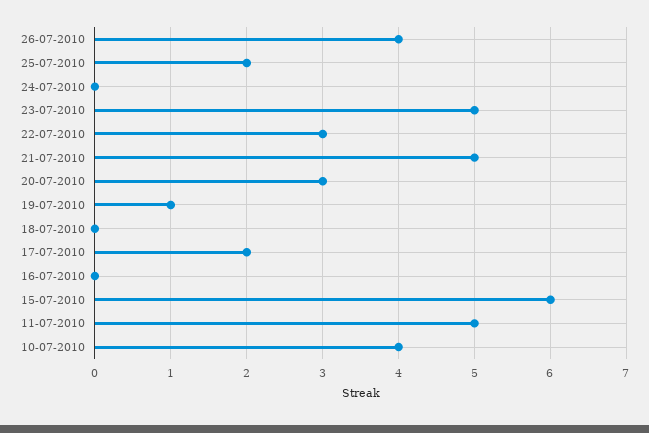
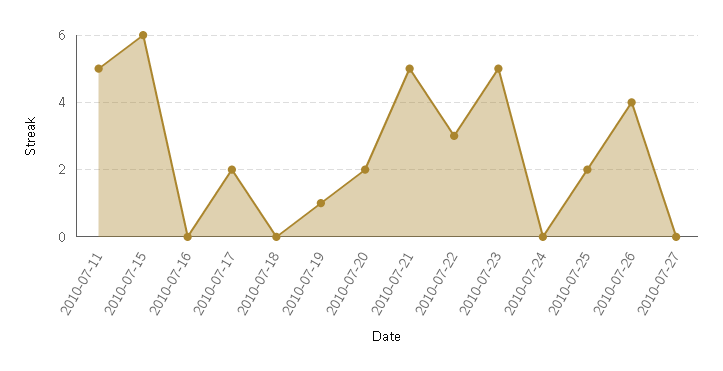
20-07-2010: 3 -> 2
10-07-2010: 4 -> none
2010-07-27: none -> 0

